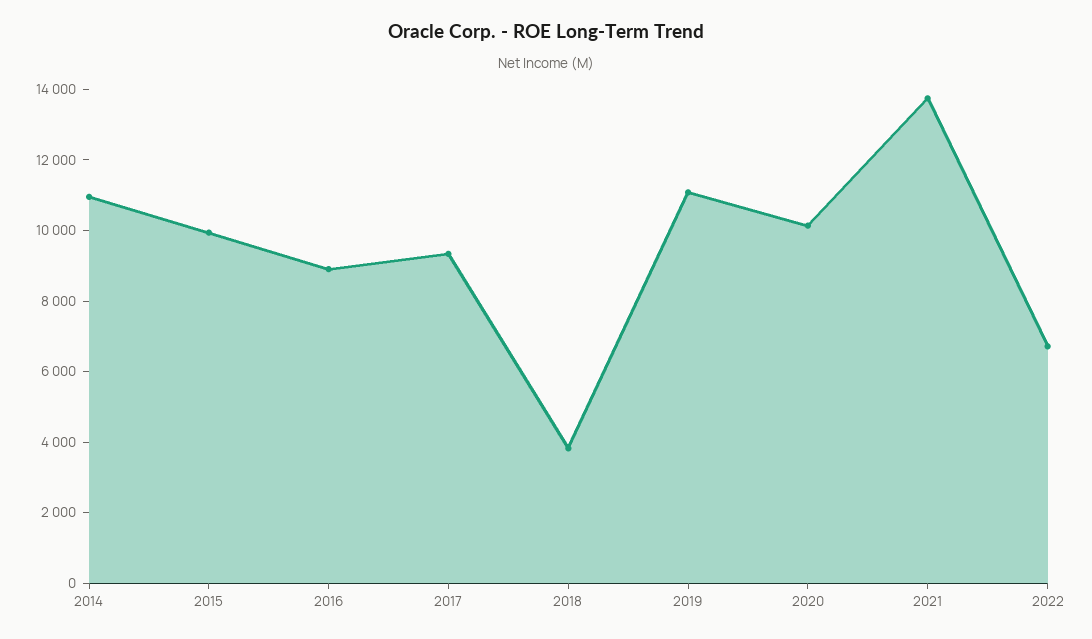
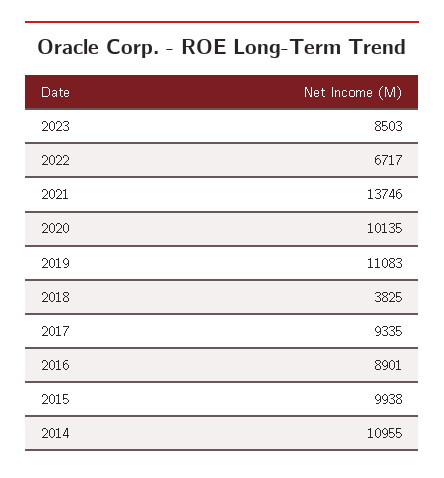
2023: none -> 8503

